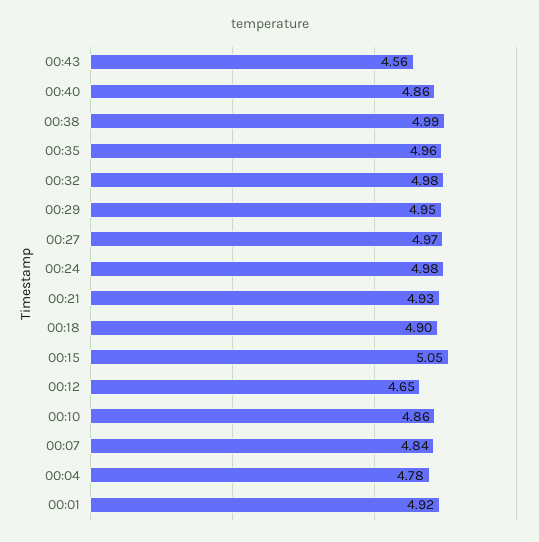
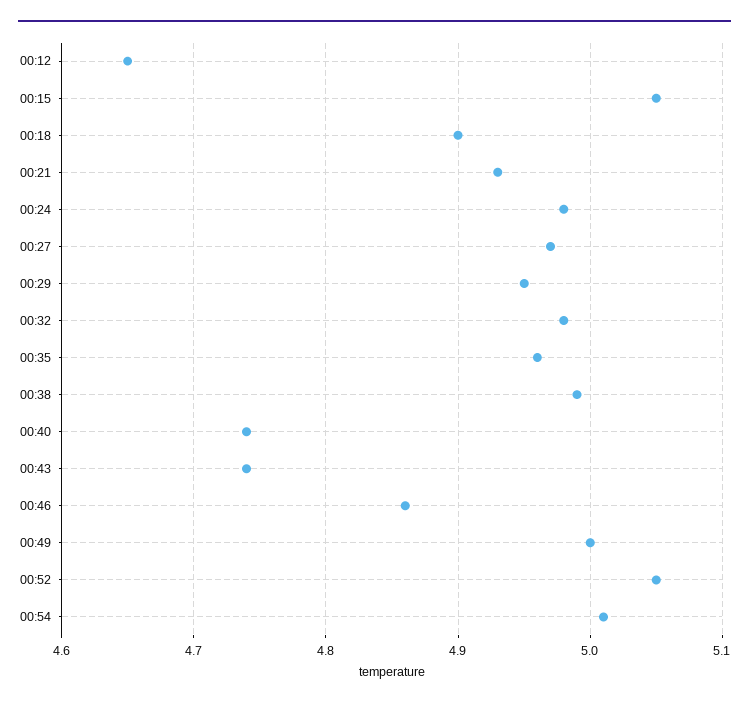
00:43: 4.56 -> 4.74
00:40: 4.86 -> 4.74
00:10: 4.86 -> none
00:07: 4.84 -> none
00:04: 4.78 -> none
00:01: 4.92 -> none
00:46: none -> 4.86
00:49: none -> 5
00:52: none -> 5.05
00:54: none -> 5.01

